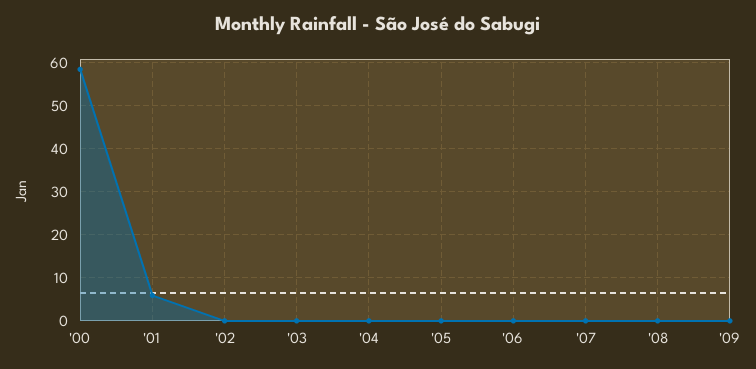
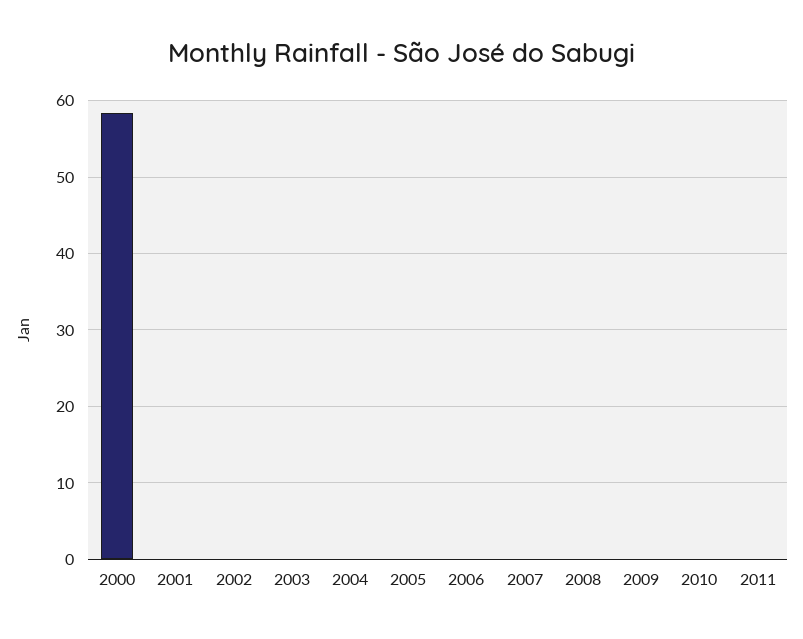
'01: 6 -> 0
2010: none -> 0
2011: none -> 0

